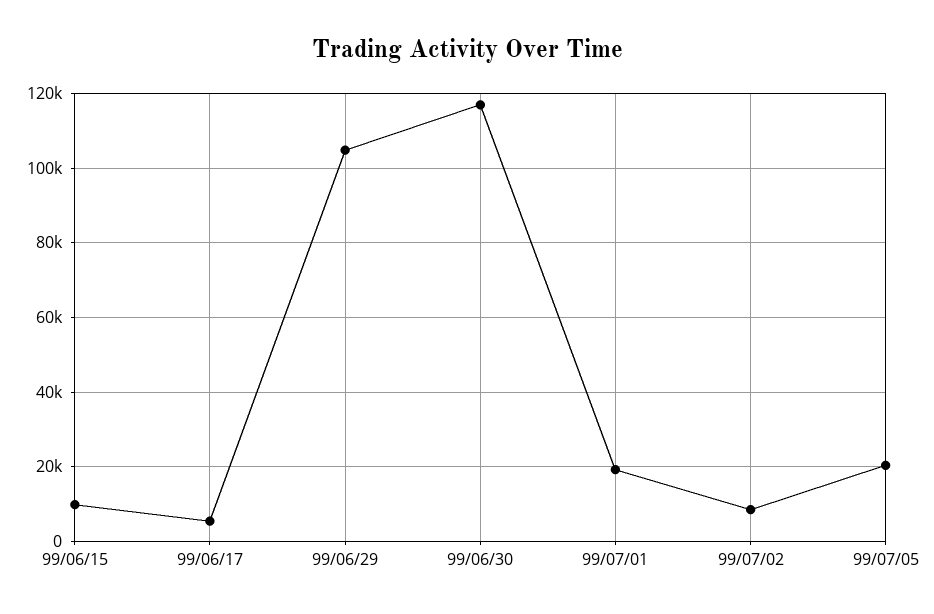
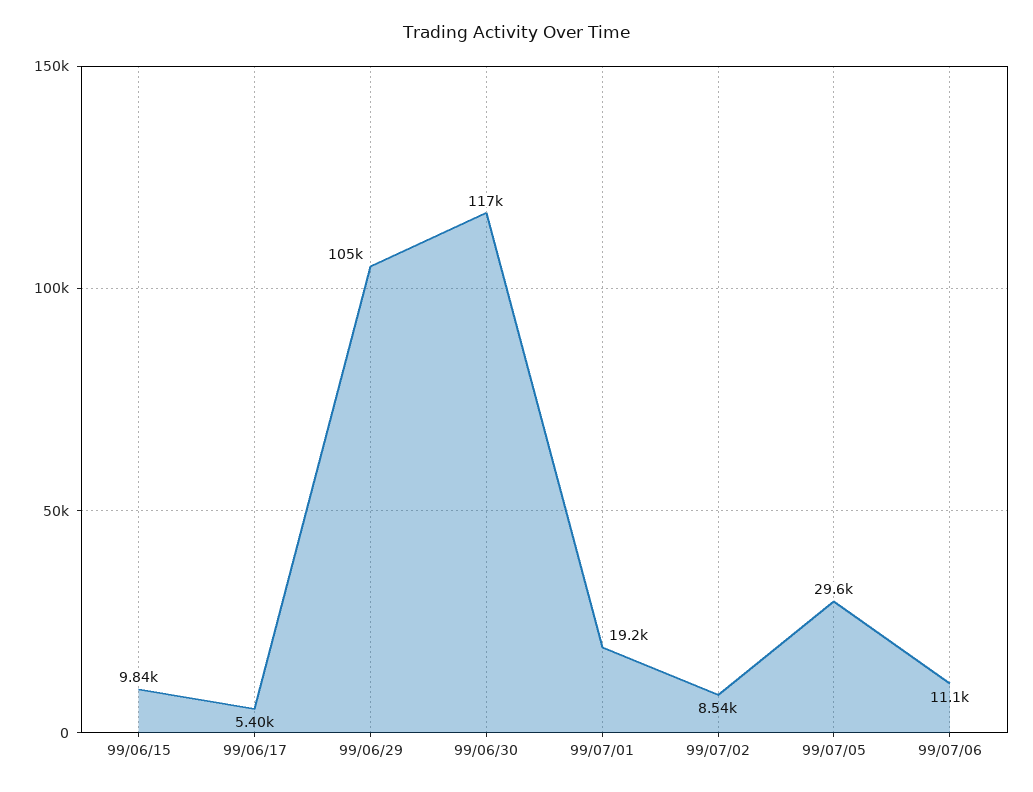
99/07/05: 20000 -> 29600
99/07/06: none -> 11100

